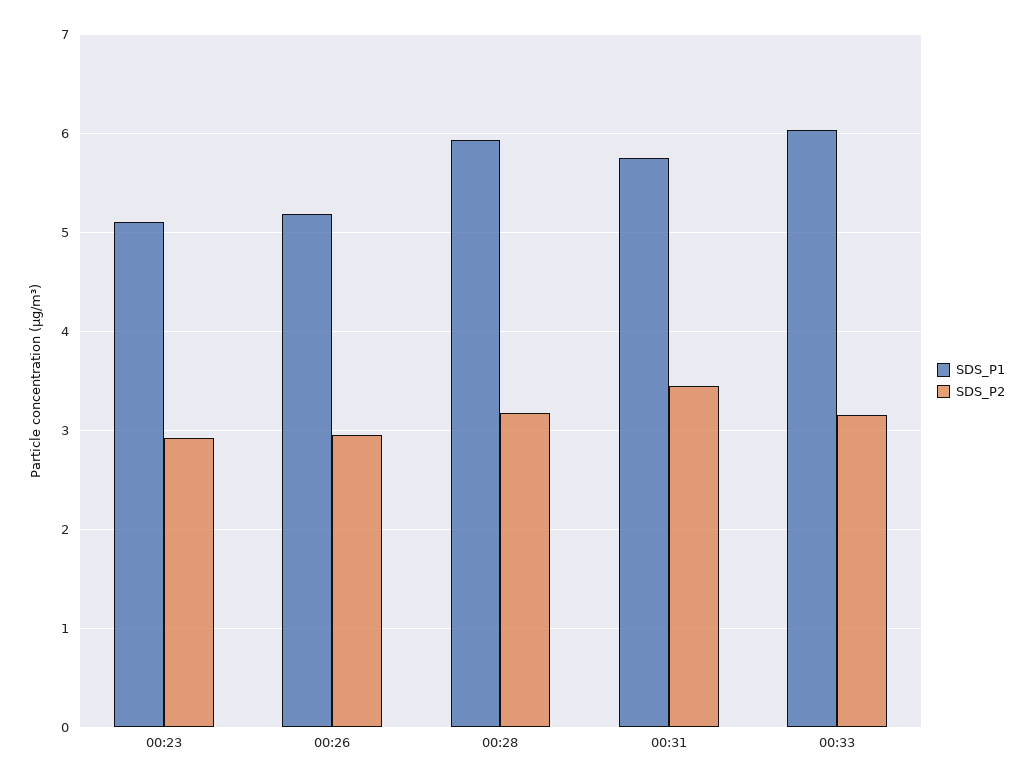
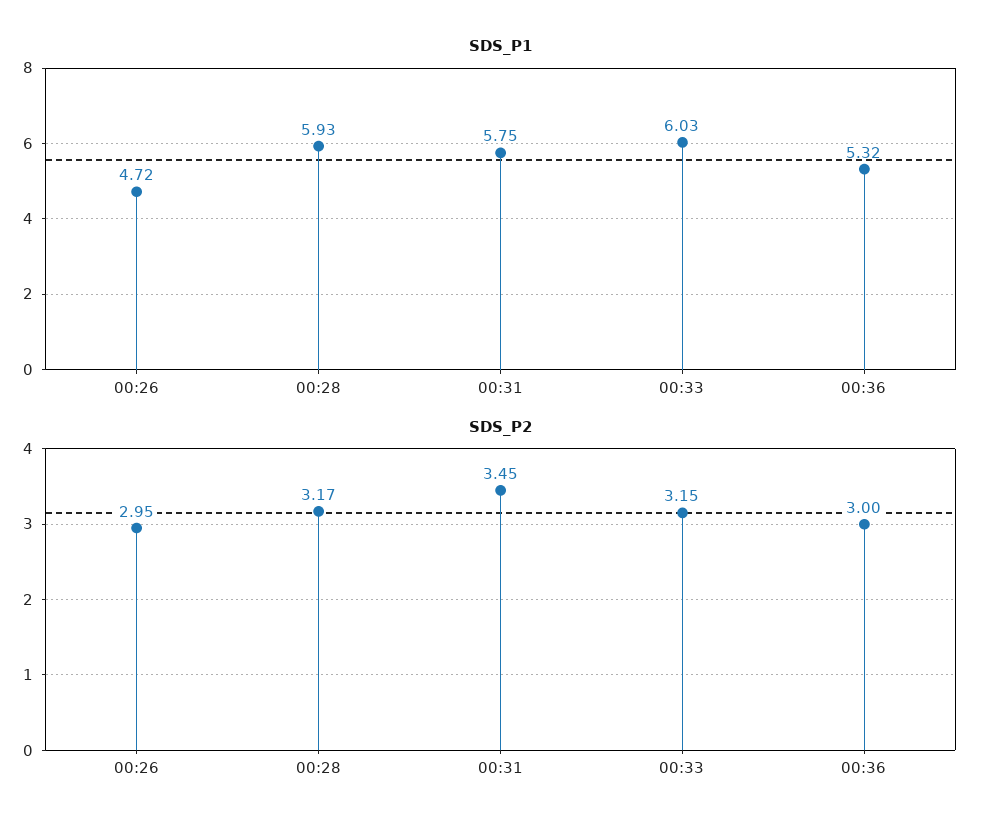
SDS_P1, 00:23: 5.1 -> none
SDS_P2, 00:23: 2.9 -> none
SDS_P1, 00:26: 5.2 -> 4.72
SDS_P1, 00:36: none -> 5.32
SDS_P2, 00:36: none -> 3

